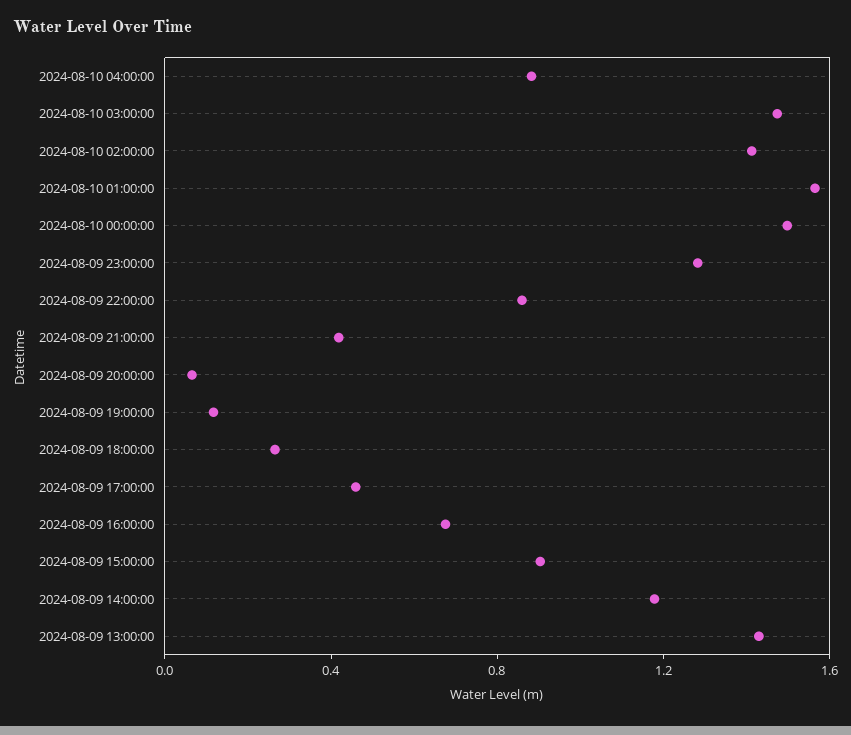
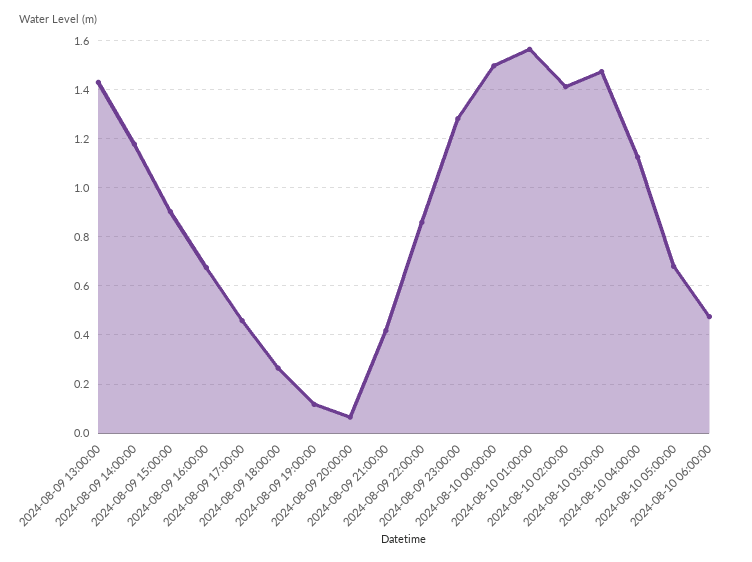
2024-08-10 04:00:00: 0.9 -> 1.125
2024-08-10 05:00:00: none -> 0.675
2024-08-10 06:00:00: none -> 0.475

